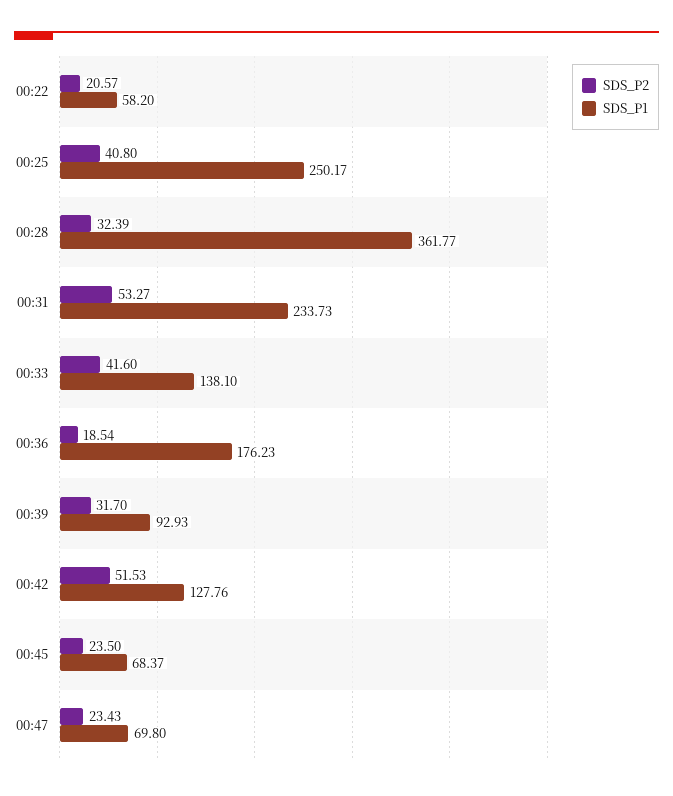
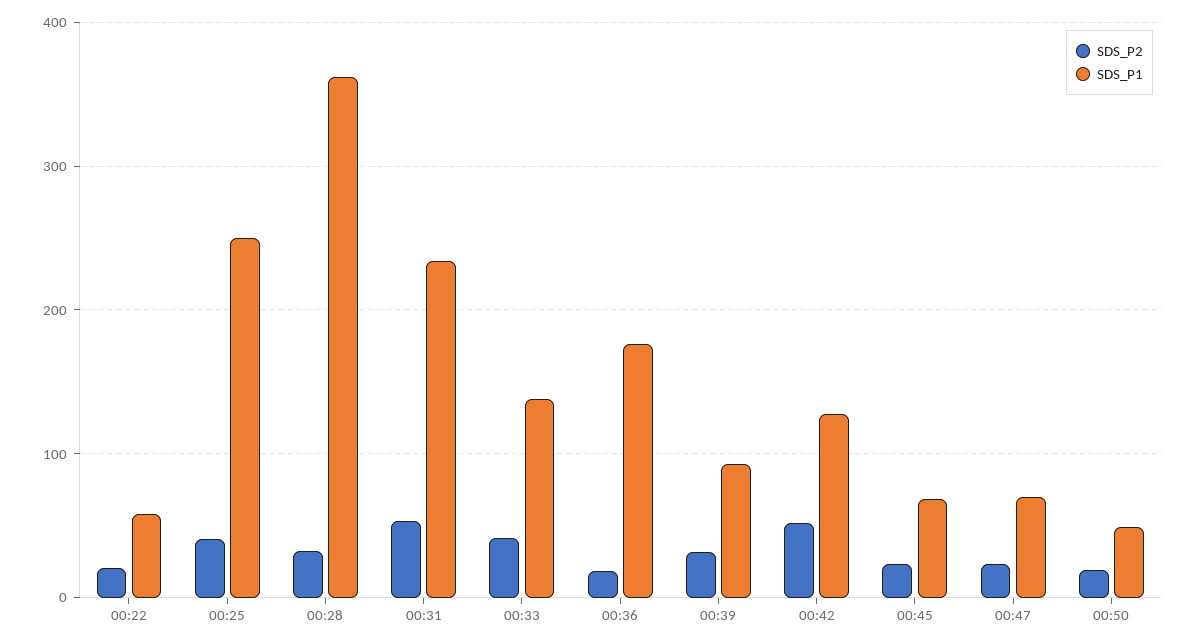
SDS_P2, 00:50: none -> 20
SDS_P1, 00:50: none -> 50

